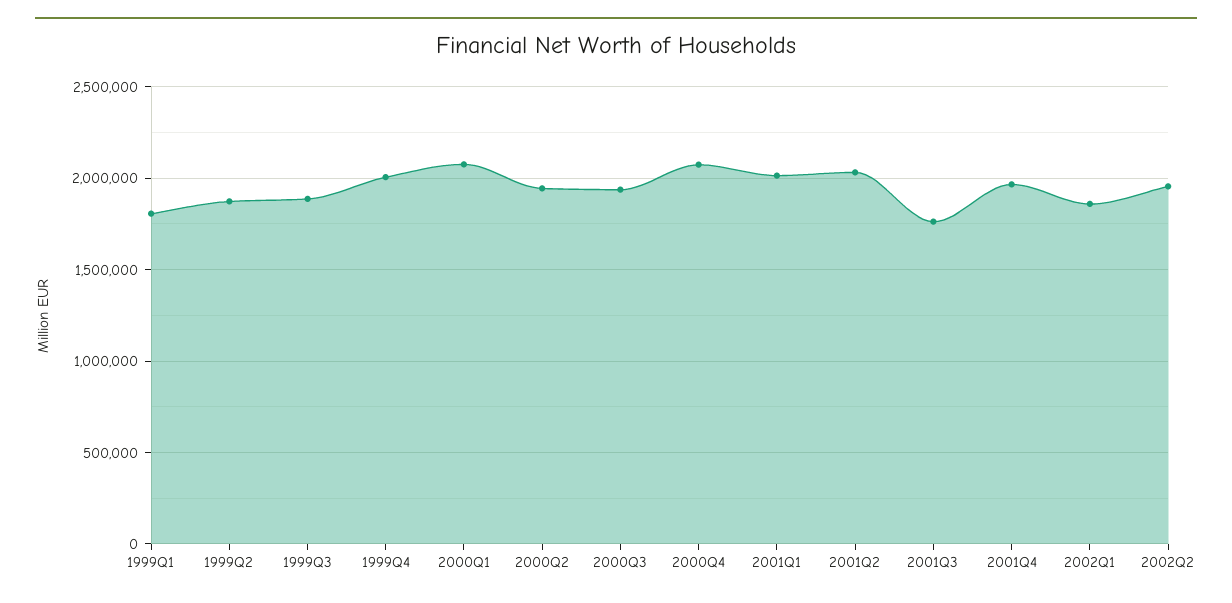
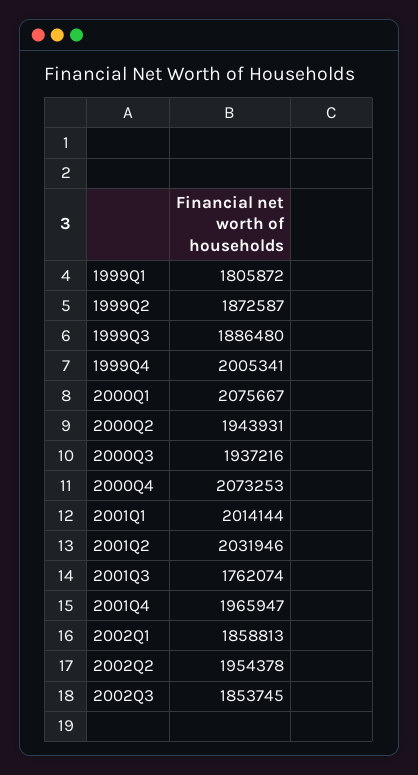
2002Q3: none -> 1853745

